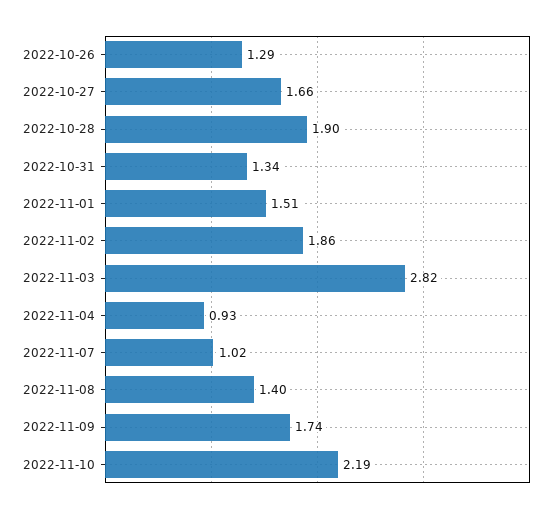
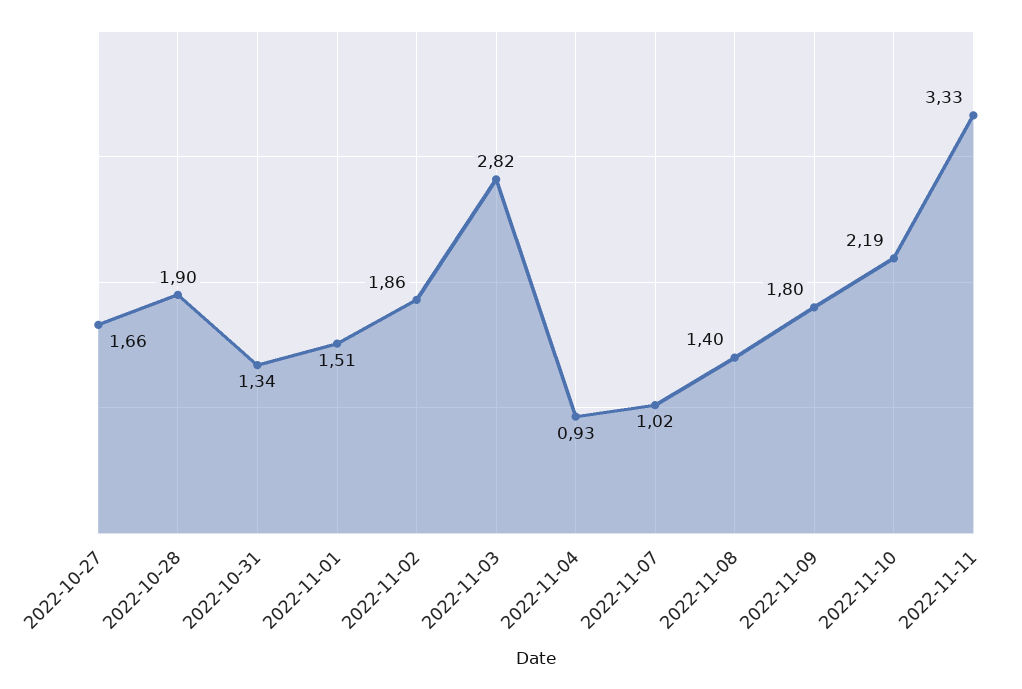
2022-10-26: 1.29 -> none
2022-11-09: 1.74 -> 1.8
2022-11-11: none -> 3.33

